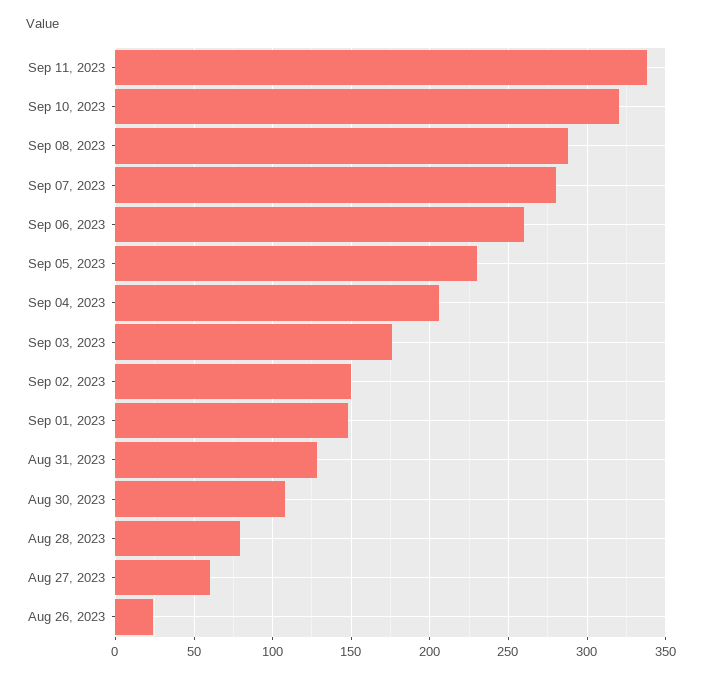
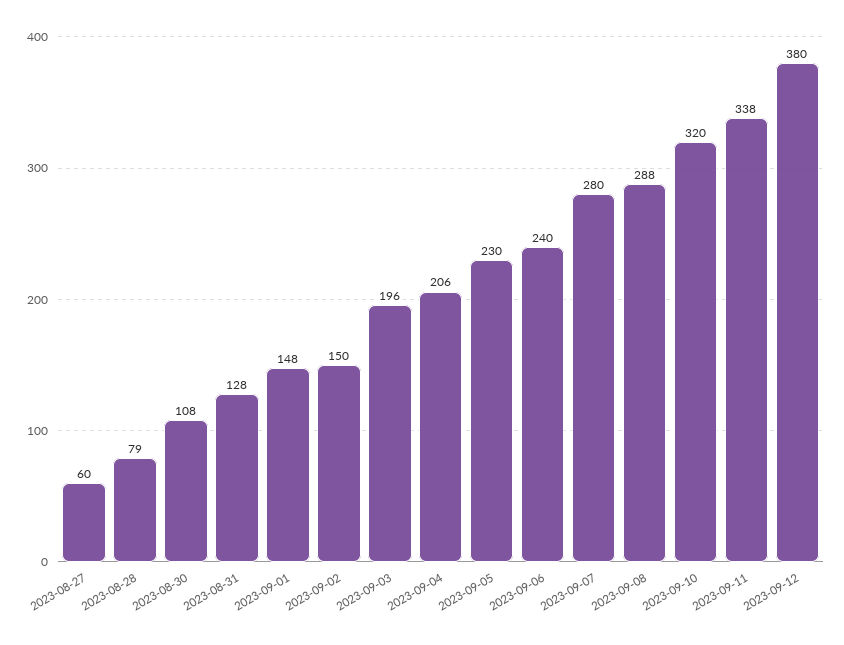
Sep 06, 2023: 260 -> 240
Sep 03, 2023: 175 -> 196
Aug 26, 2023: 25 -> none
2023-09-12: none -> 380

